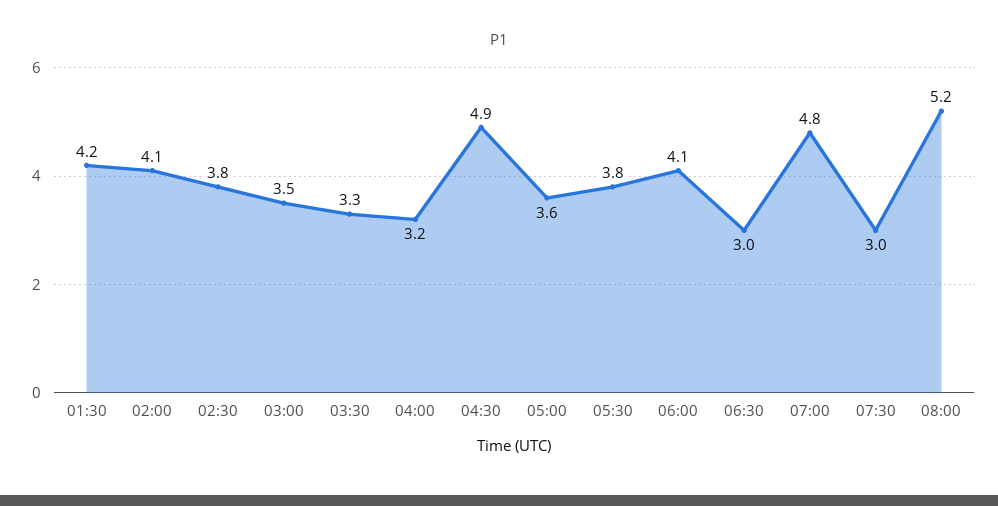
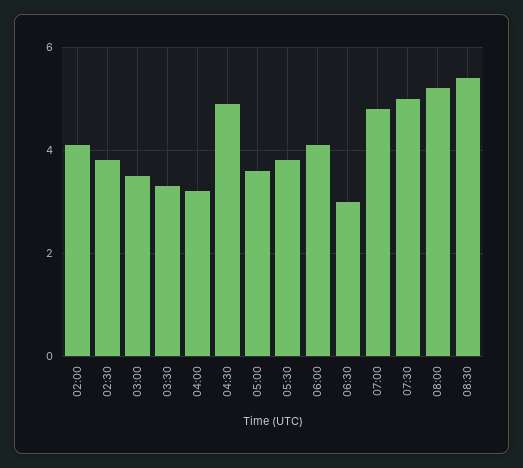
01:30: 4.2 -> none
07:30: 3 -> 5
08:30: none -> 5.5

